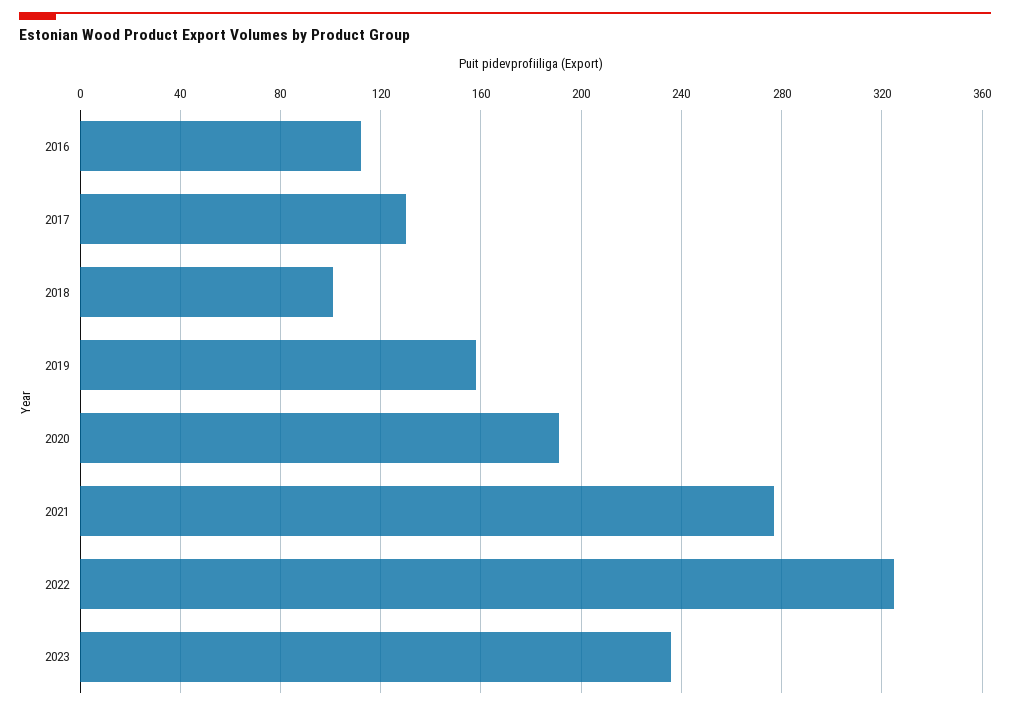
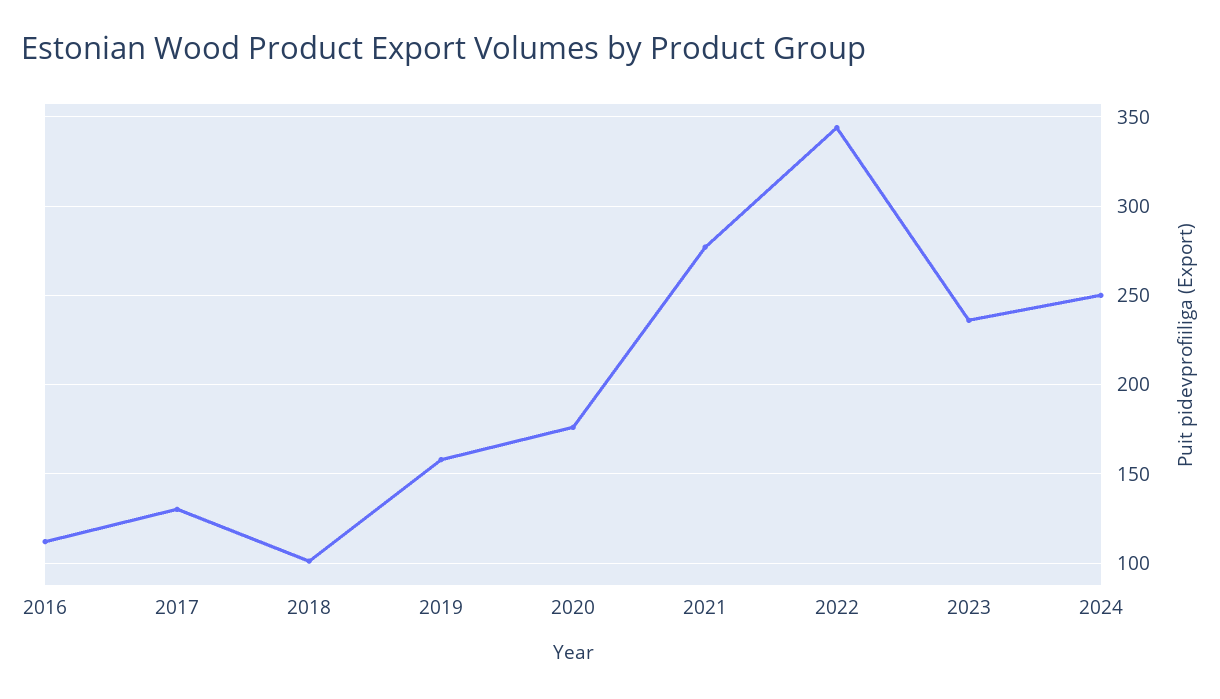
2020: 190 -> 175
2022: 325 -> 345
2024: none -> 250

